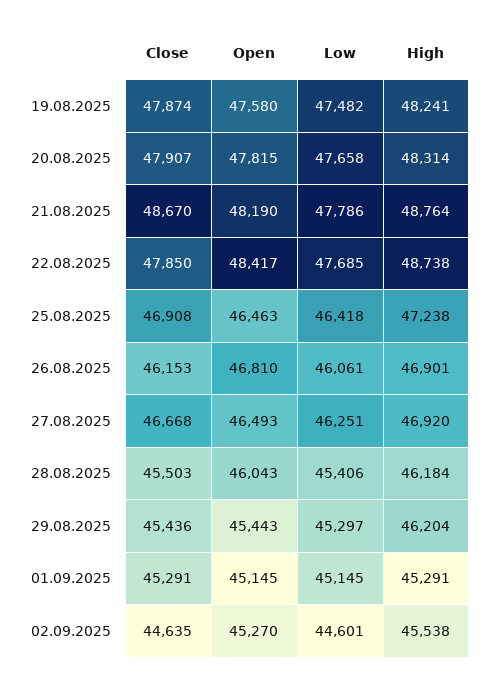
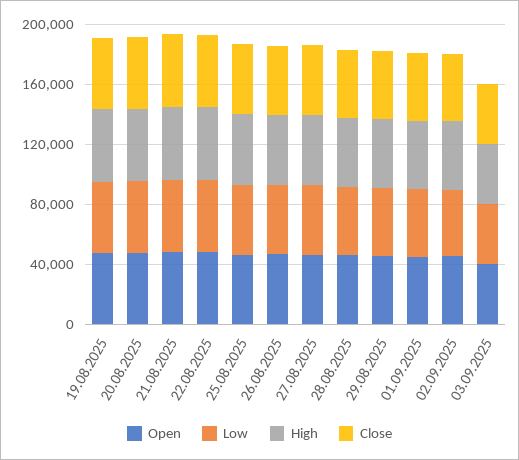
Open, 03.09.2025: none -> 40000
Low, 03.09.2025: none -> 40000
High, 03.09.2025: none -> 40000
Close, 03.09.2025: none -> 40000

